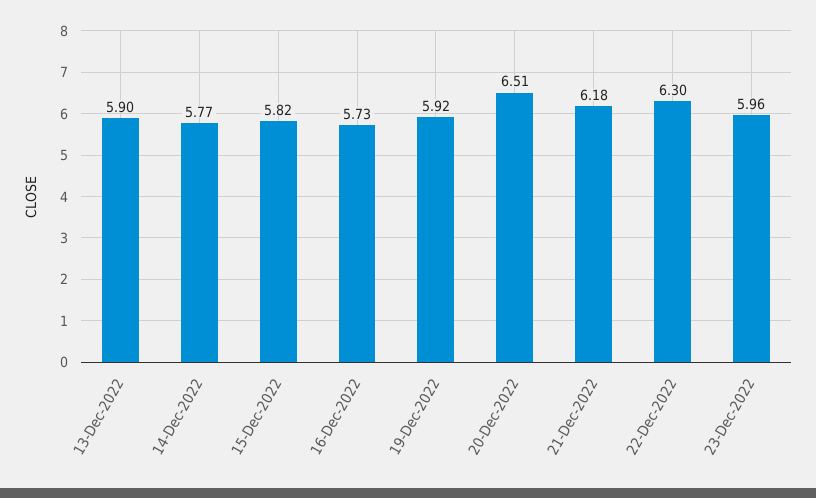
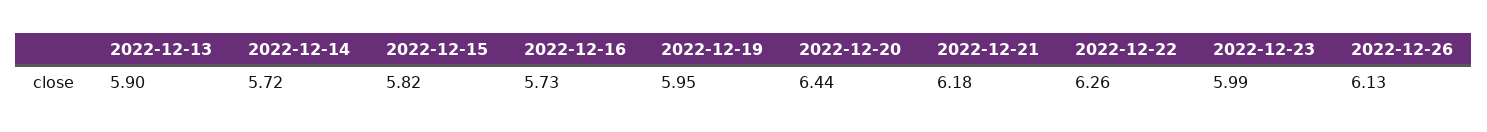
14-Dec-2022: 5.77 -> 5.72
19-Dec-2022: 5.92 -> 5.95
20-Dec-2022: 6.51 -> 6.44
22-Dec-2022: 6.3 -> 6.26
23-Dec-2022: 5.96 -> 5.99
2022-12-26: none -> 6.13

